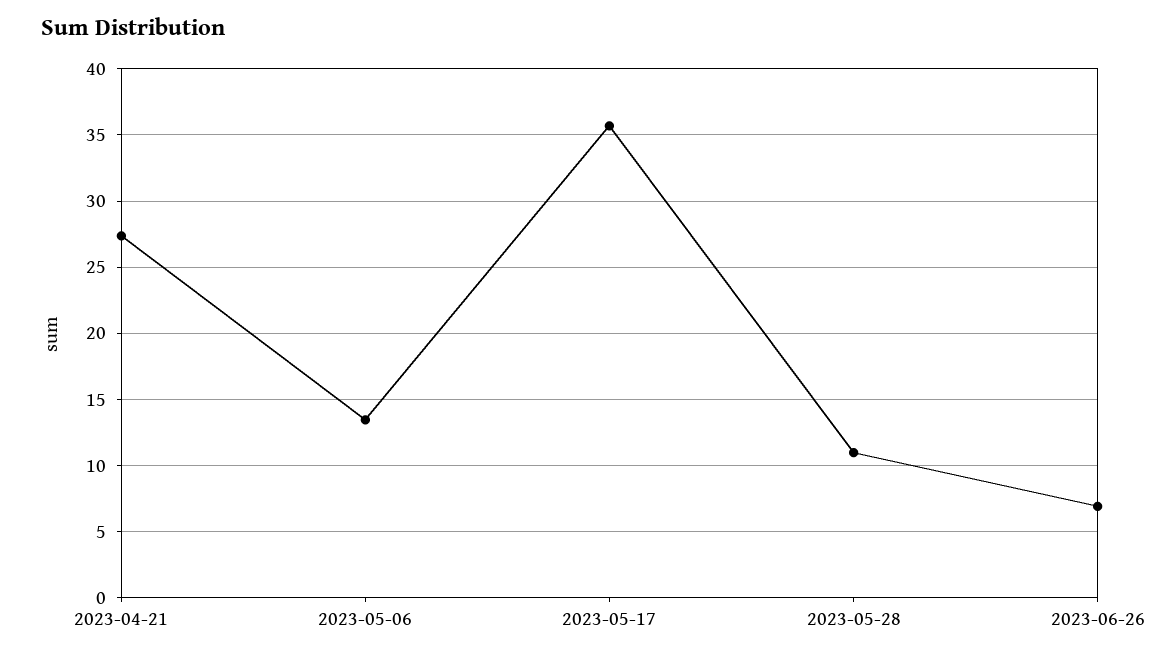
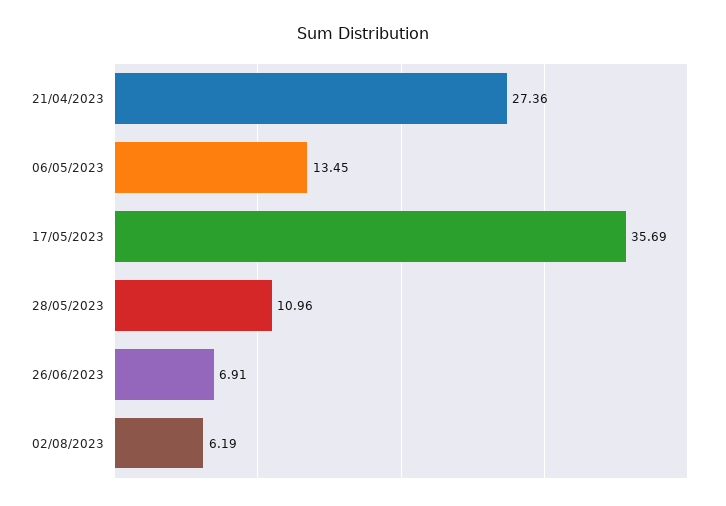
02/08/2023: none -> 6.19

